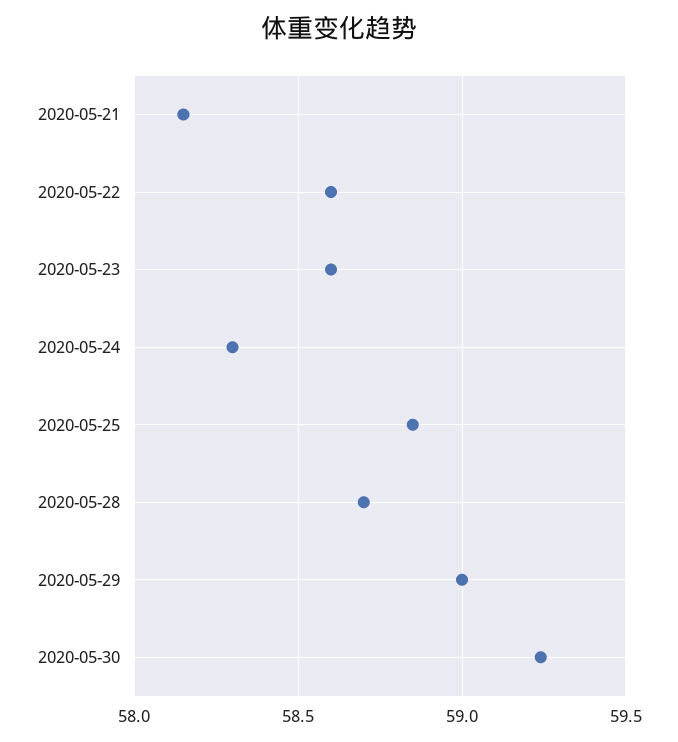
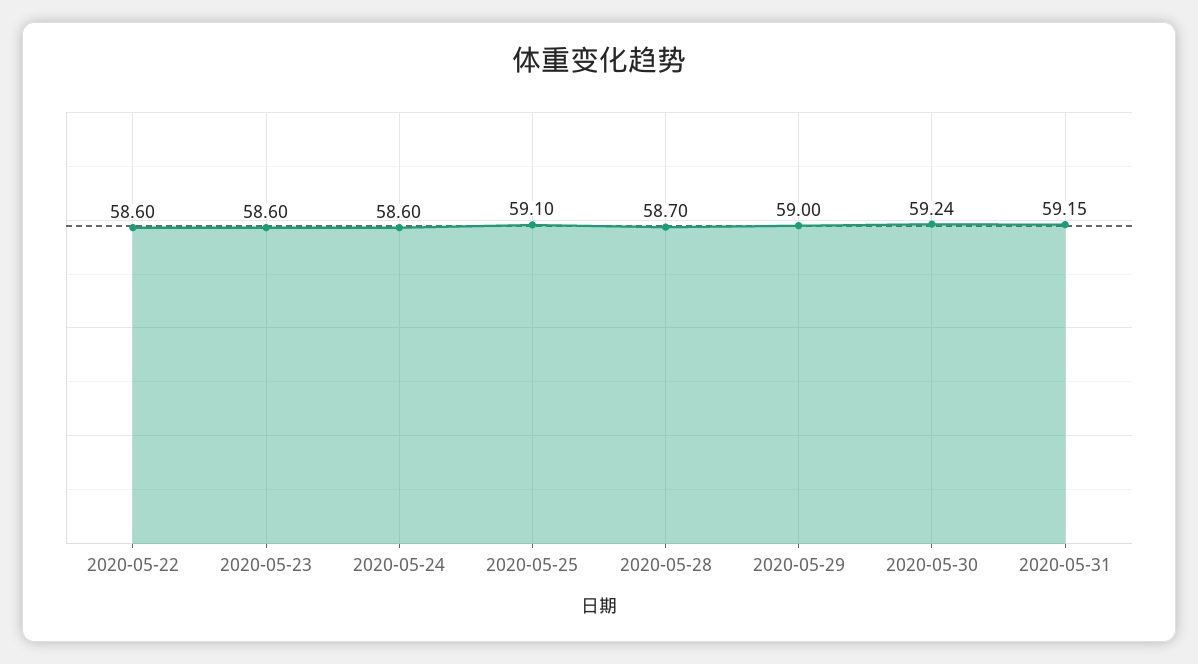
2020-05-21: 58.15 -> none
2020-05-24: 58.3 -> 58.6
2020-05-25: 58.85 -> 59.1
2020-05-31: none -> 59.15

